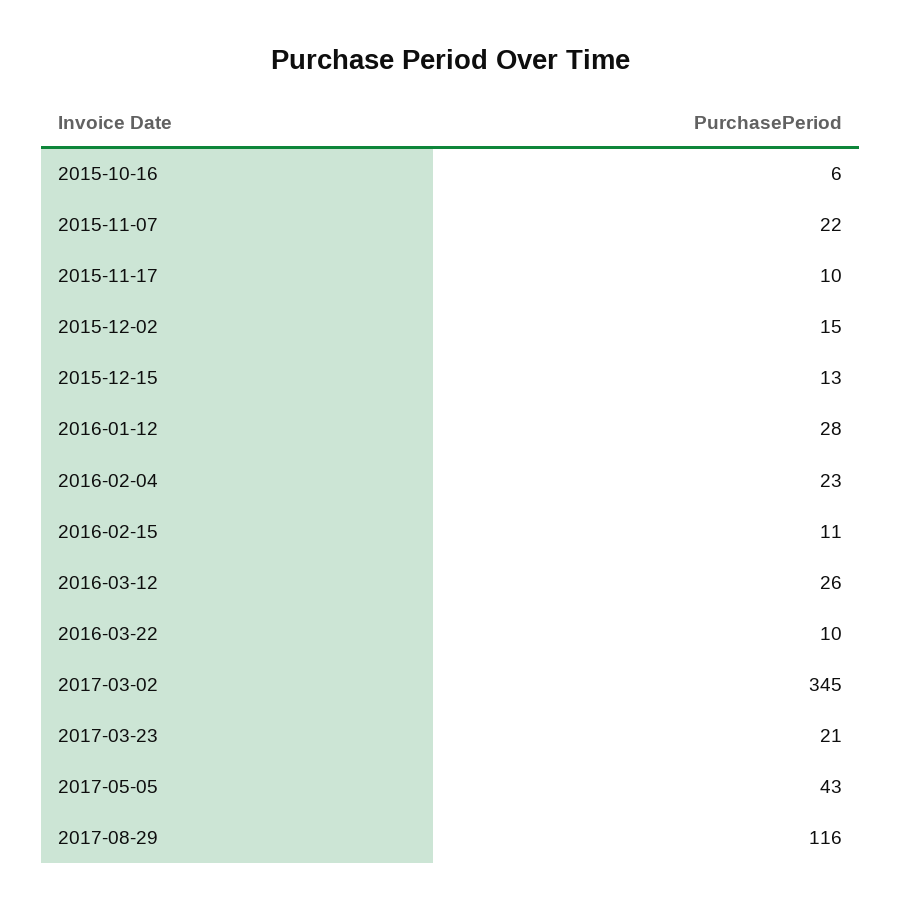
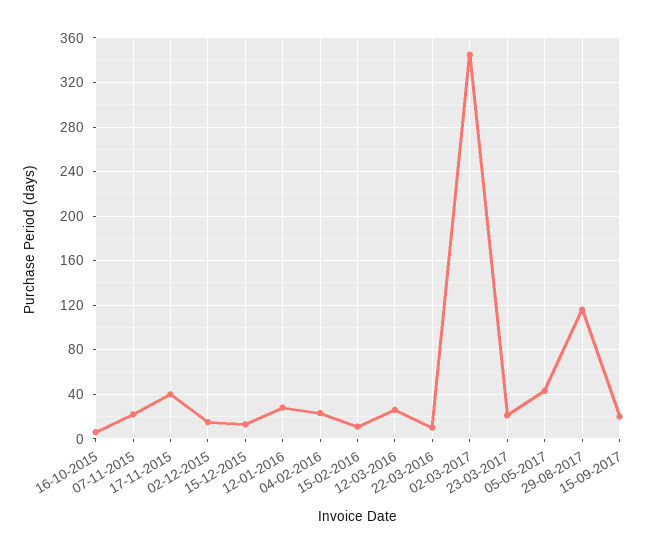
2015-11-17: 10 -> 40
15-09-2017: none -> 20

